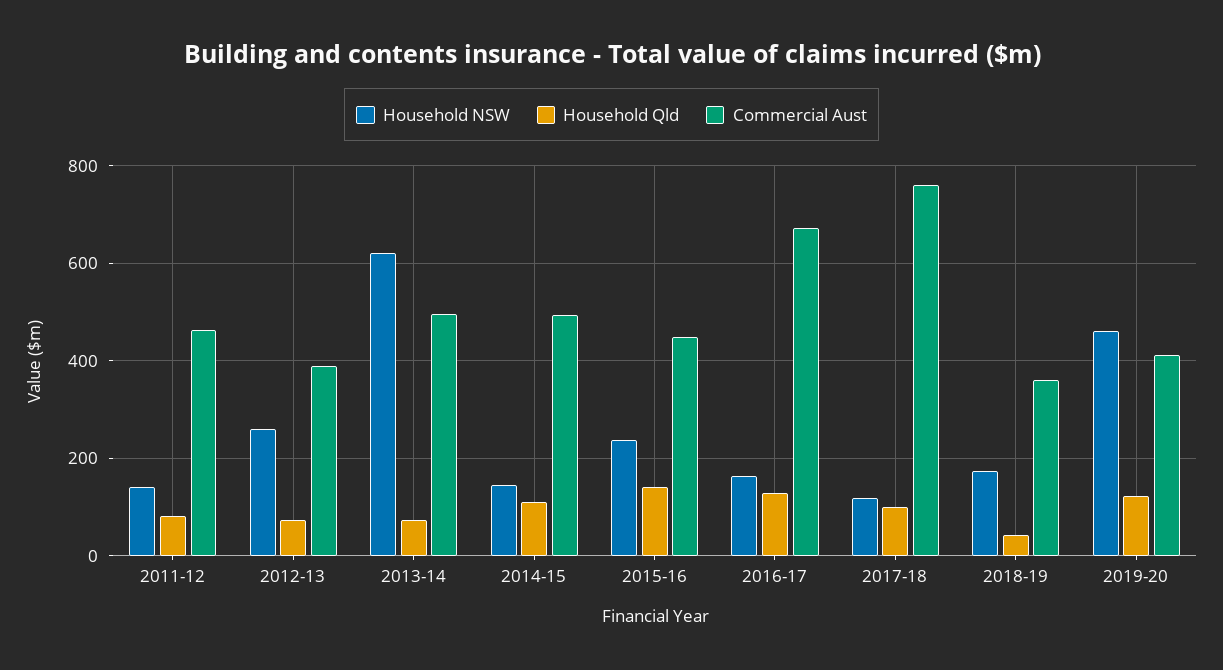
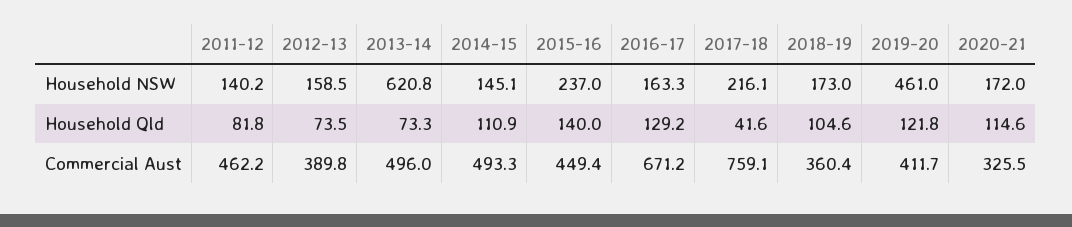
Household NSW, 2012-13: 260 -> 158.5
Household NSW, 2017-18: 120 -> 216.1
Household Qld, 2017-18: 100 -> 41.6
Household Qld, 2018-19: 40 -> 104.6
Household NSW, 2020-21: none -> 172
Household Qld, 2020-21: none -> 114.6
Commercial Aust, 2020-21: none -> 325.5

